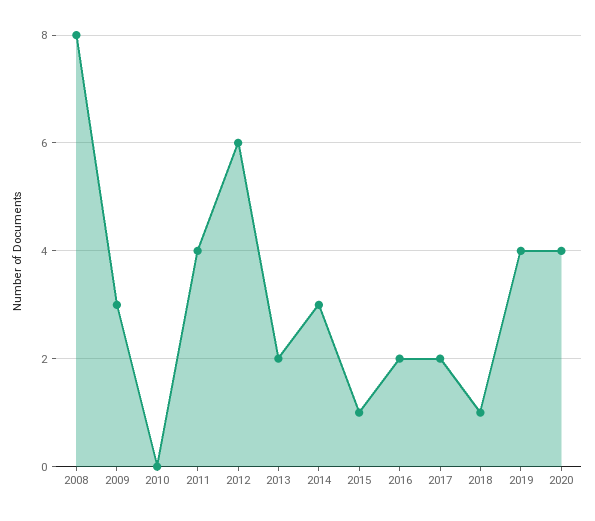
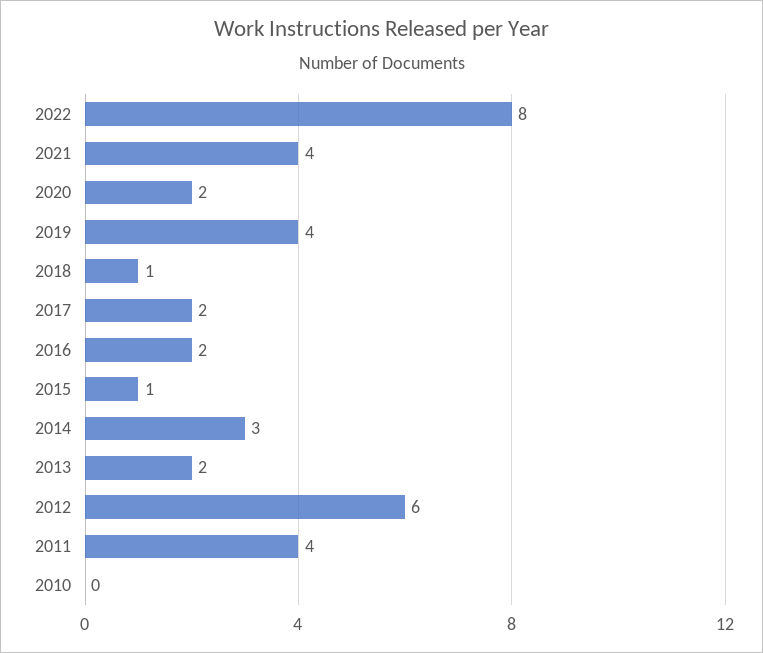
2008: 8 -> none
2009: 3 -> none
2020: 4 -> 2
2022: none -> 8
2021: none -> 4

